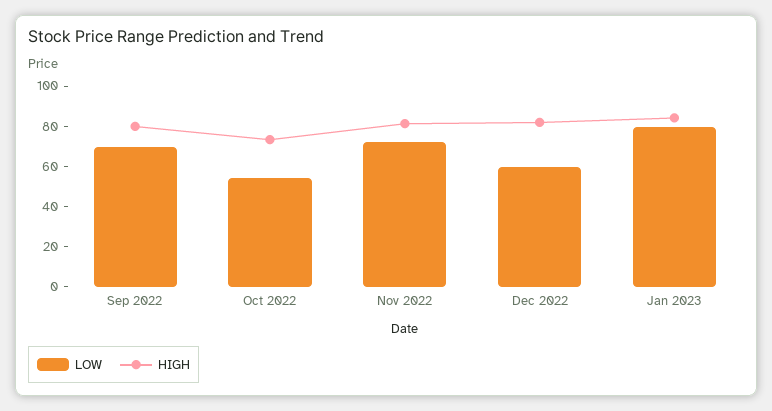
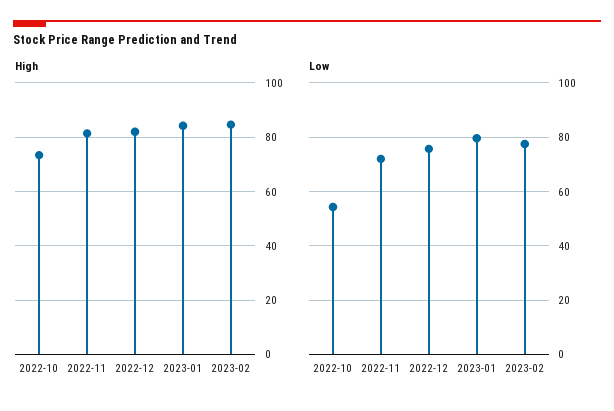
LOW, Sep 2022: 70 -> none
HIGH, Sep 2022: 80 -> none
LOW, Dec 2022: 60 -> 75
HIGH, 2023-02: none -> 85
LOW, 2023-02: none -> 77.5

